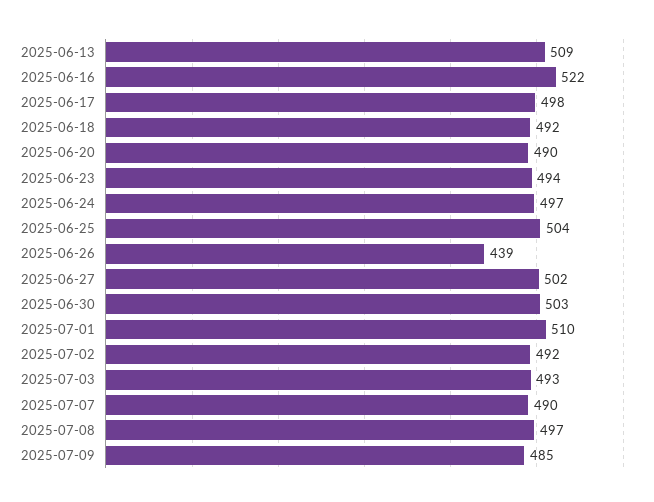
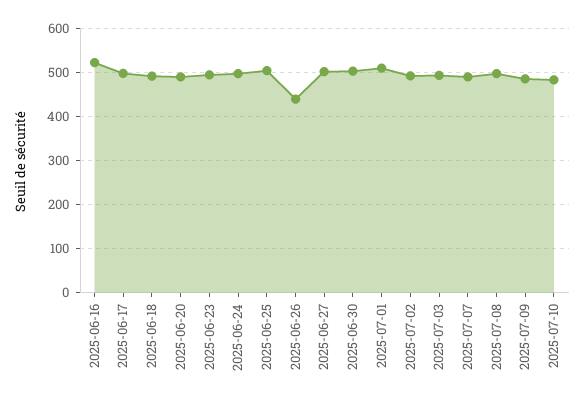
2025-06-13: 509 -> none
2025-07-10: none -> 480

